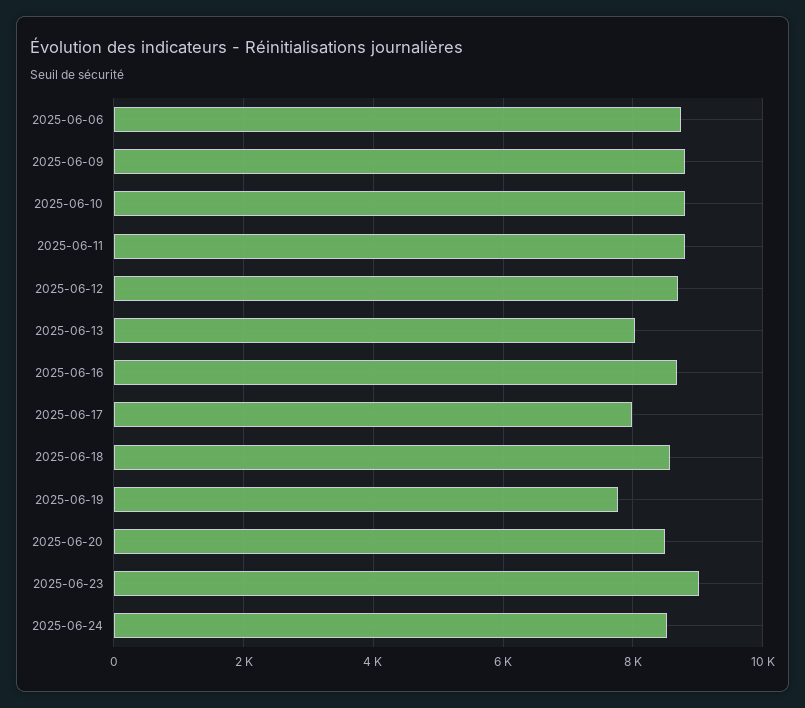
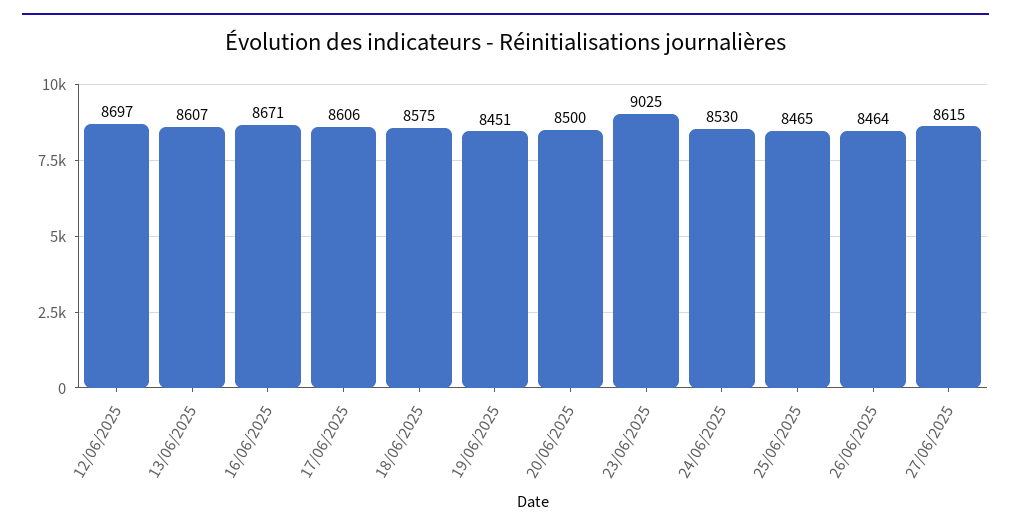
2025-06-06: 8800 -> none
2025-06-09: 8800 -> none
2025-06-10: 8800 -> none
2025-06-11: 8800 -> none
2025-06-13: 8000 -> 8607
2025-06-17: 8000 -> 8606
2025-06-19: 7800 -> 8451
25/06/2025: none -> 8465
26/06/2025: none -> 8464
27/06/2025: none -> 8615

